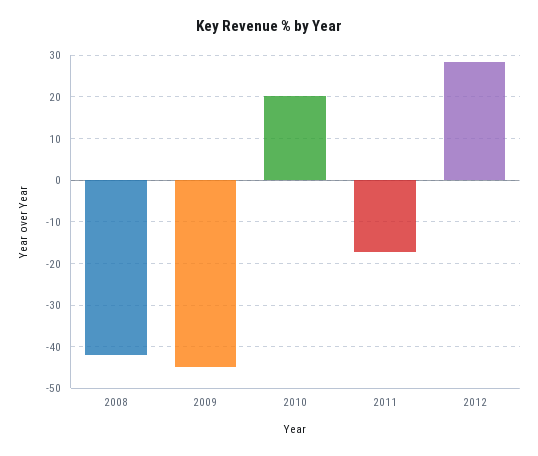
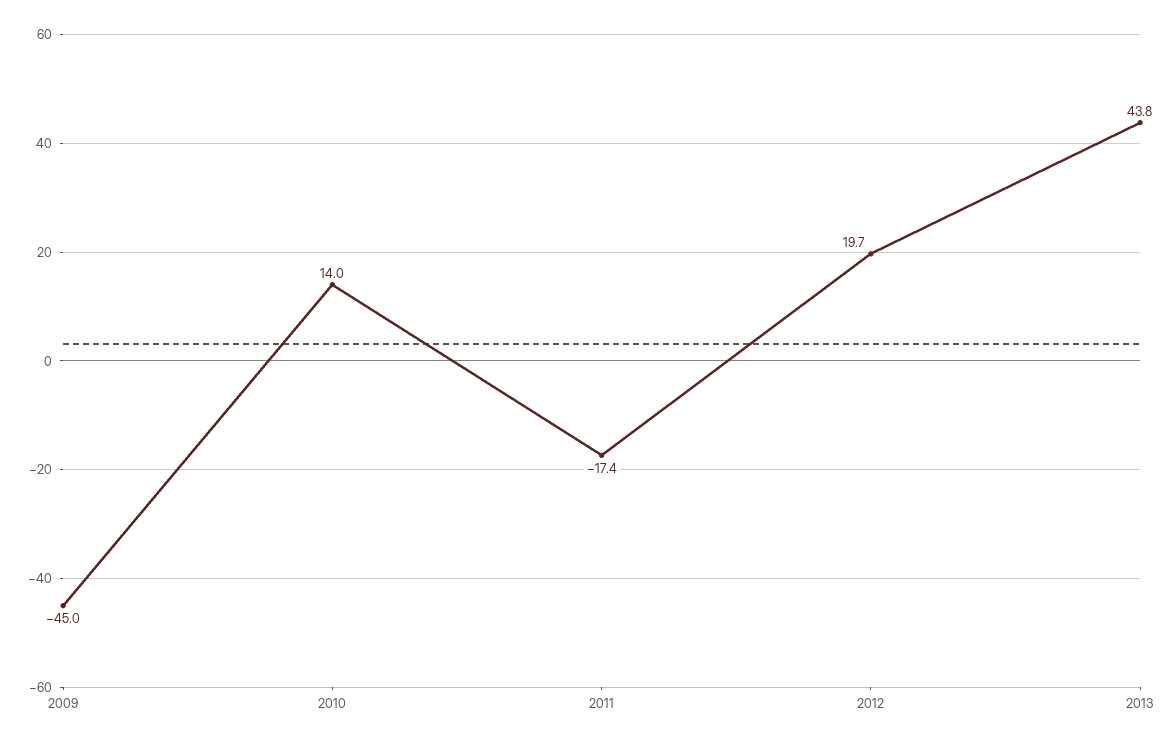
2008: -42 -> none
2010: 20 -> 14
2012: 28 -> 19.7
2013: none -> 43.8

